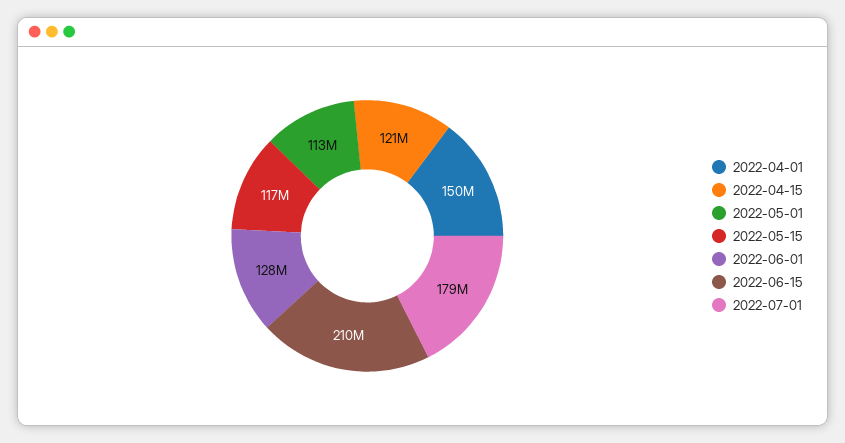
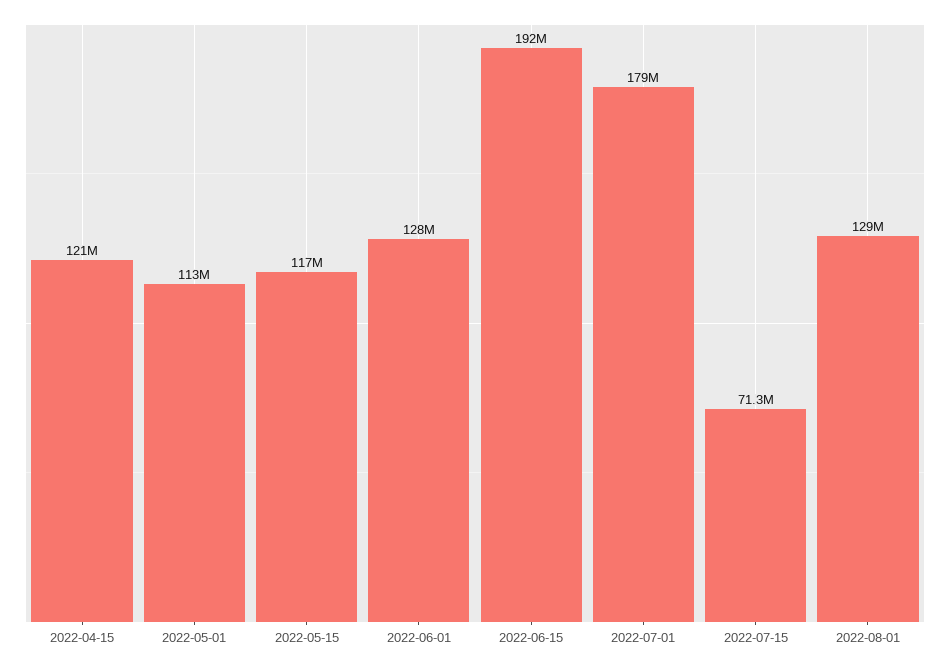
2022-04-01: 150000000 -> none
2022-06-15: 210000000 -> 192000000
2022-07-15: none -> 71300000
2022-08-01: none -> 129000000

